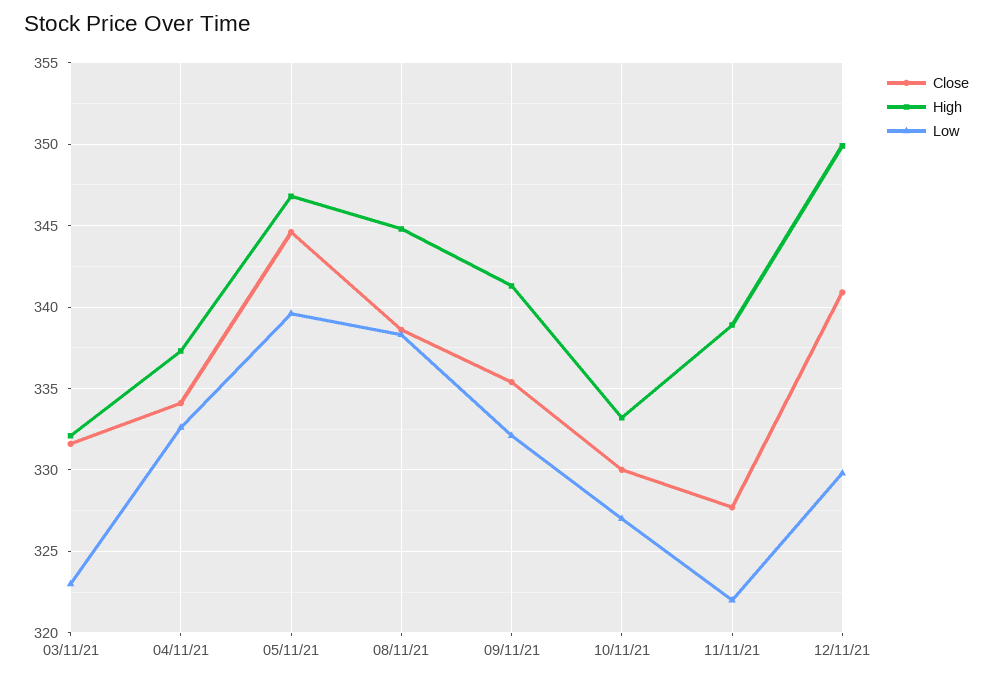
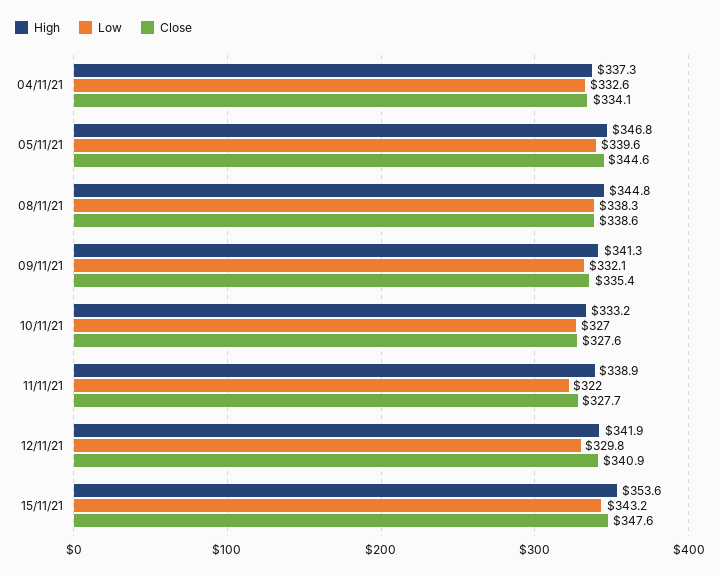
Close, 03/11/21: 331.5 -> none
High, 03/11/21: 332 -> none
Low, 03/11/21: 323 -> none
Close, 10/11/21: 330 -> 327.6
High, 12/11/21: 350 -> 341.9
High, 15/11/21: none -> 353.6
Low, 15/11/21: none -> 343.2
Close, 15/11/21: none -> 347.6

